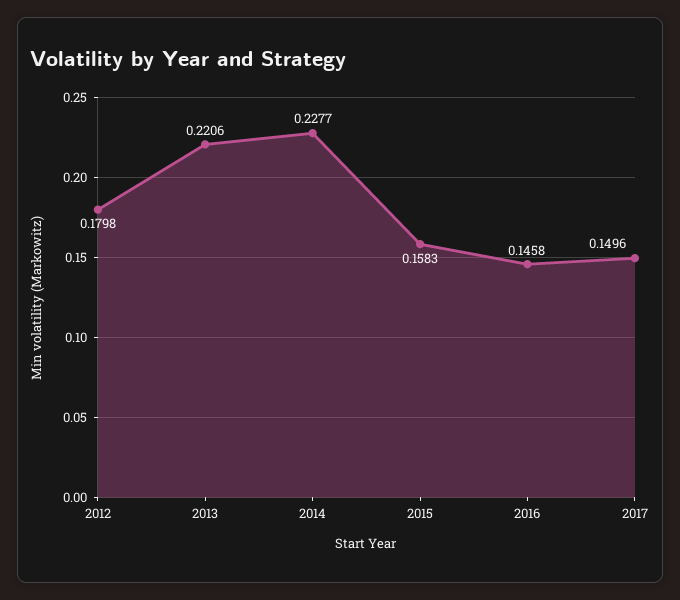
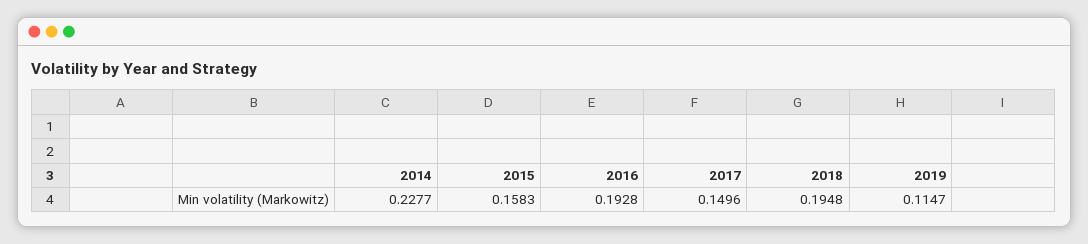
2012: 0.1798 -> none
2013: 0.2206 -> none
2016: 0.1458 -> 0.1928
2018: none -> 0.1948
2019: none -> 0.1147

